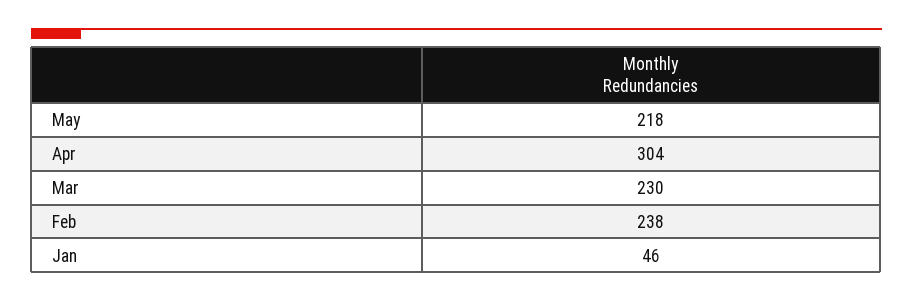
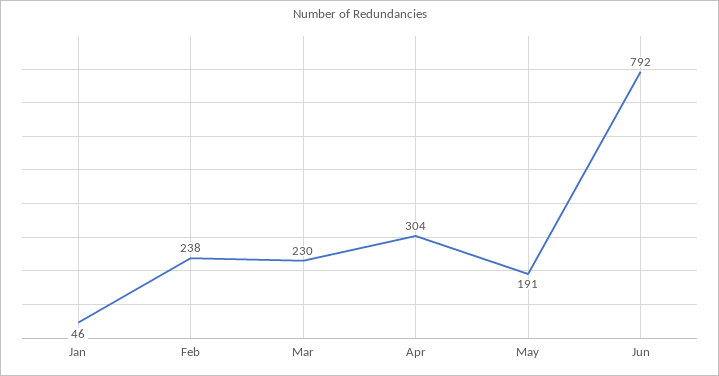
May: 218 -> 191
Jun: none -> 792

